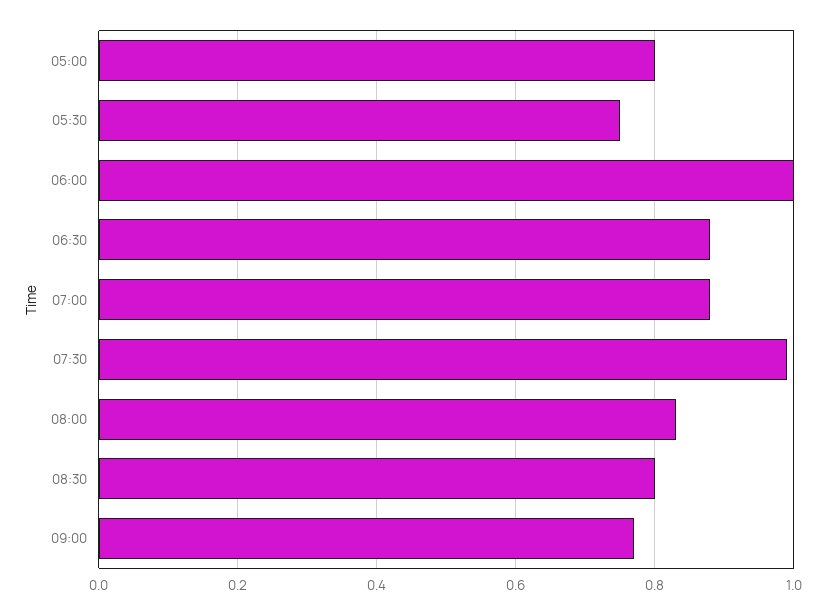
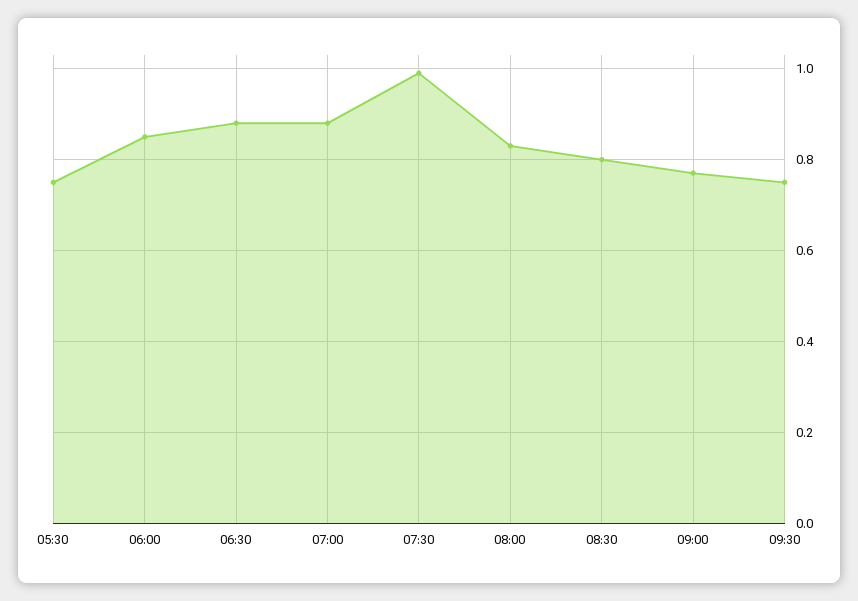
05:00: 0.8 -> none
06:00: 1 -> 0.85
09:30: none -> 0.75

